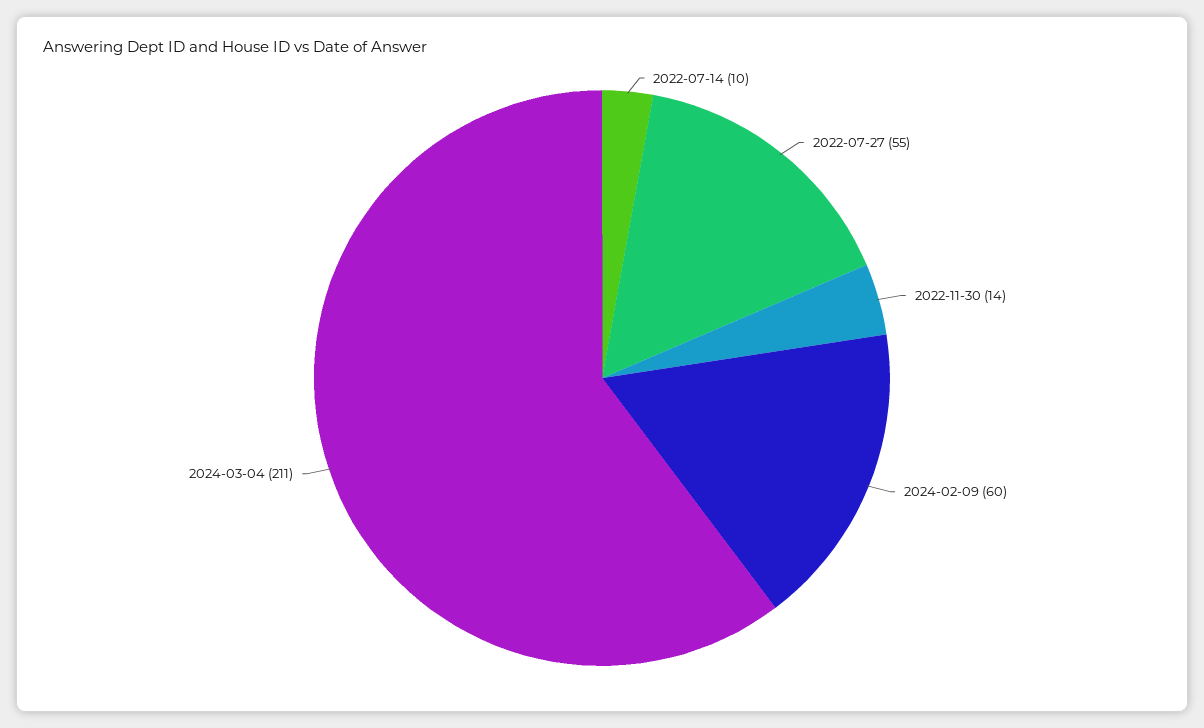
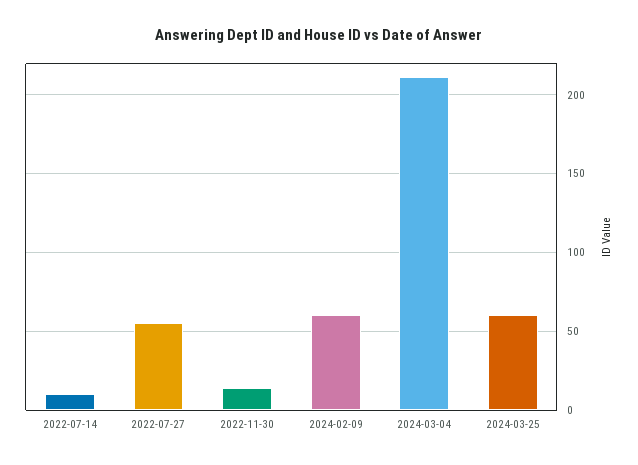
2024-03-25: none -> 60

